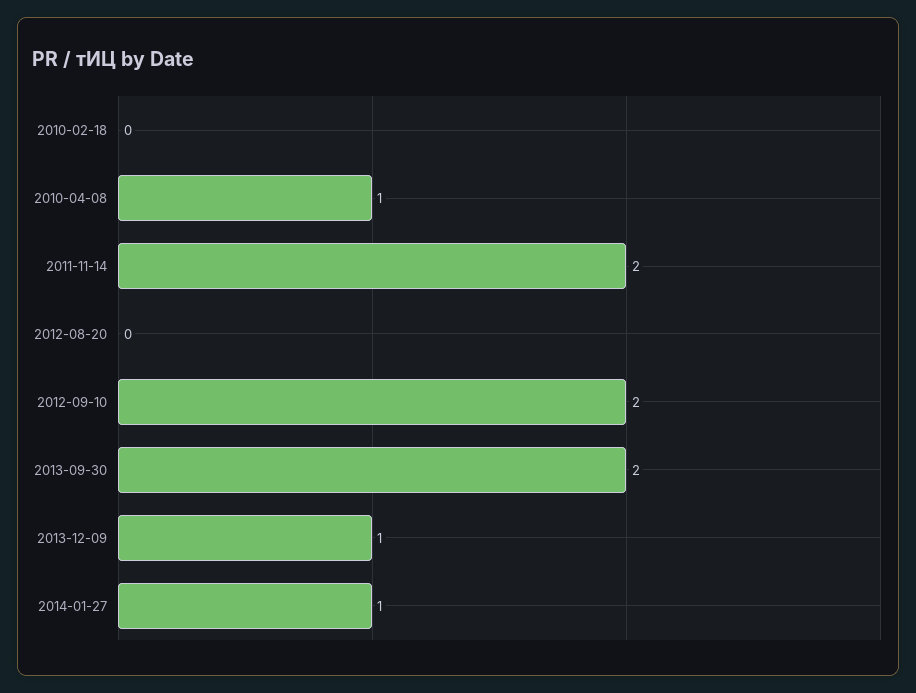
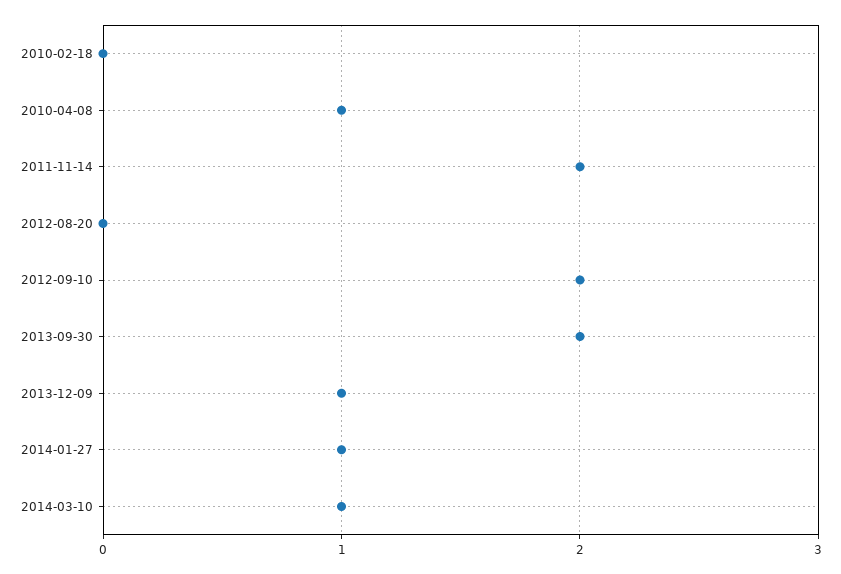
2014-03-10: none -> 1

